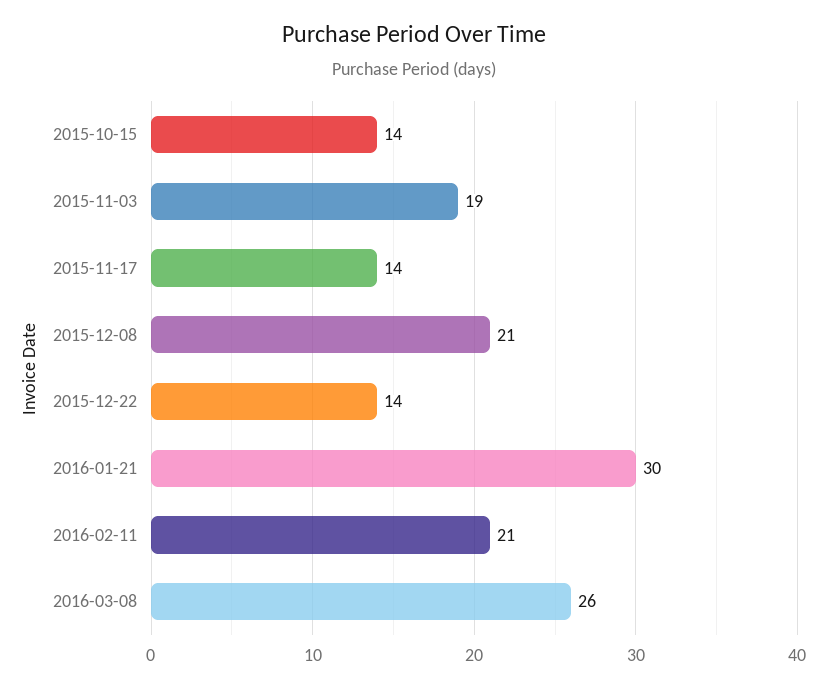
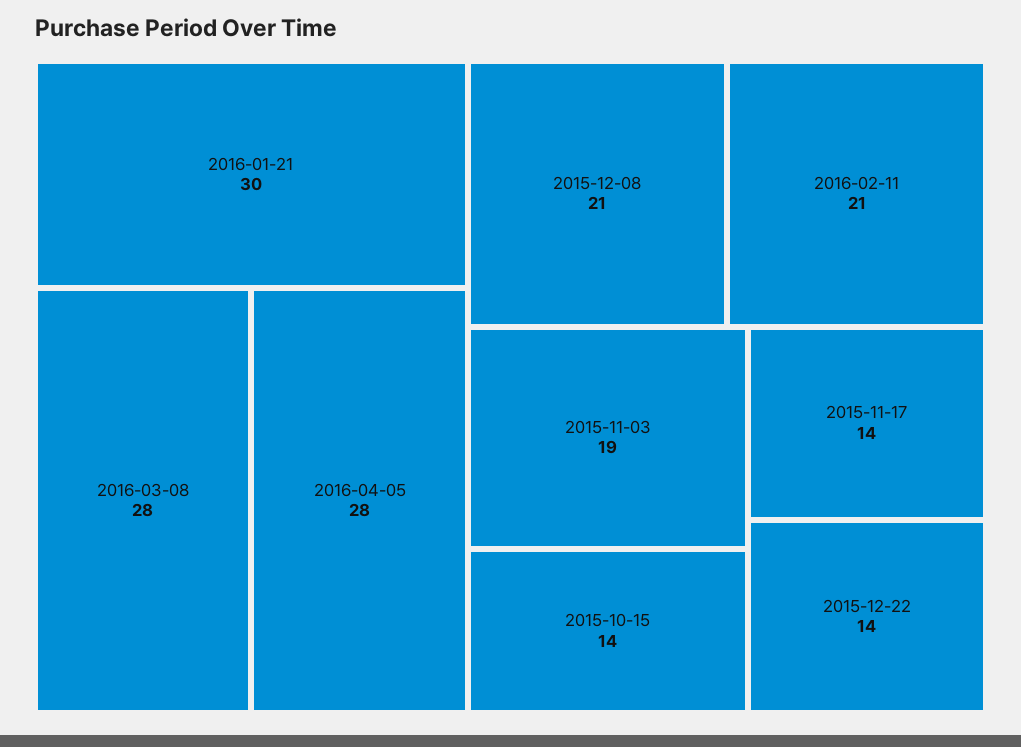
2016-03-08: 26 -> 28
2016-04-05: none -> 28

